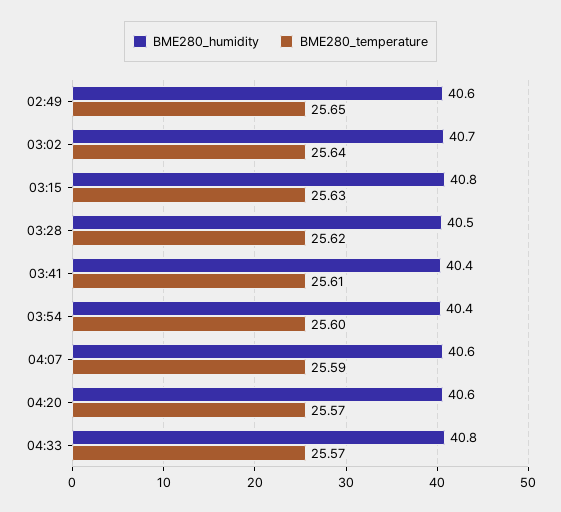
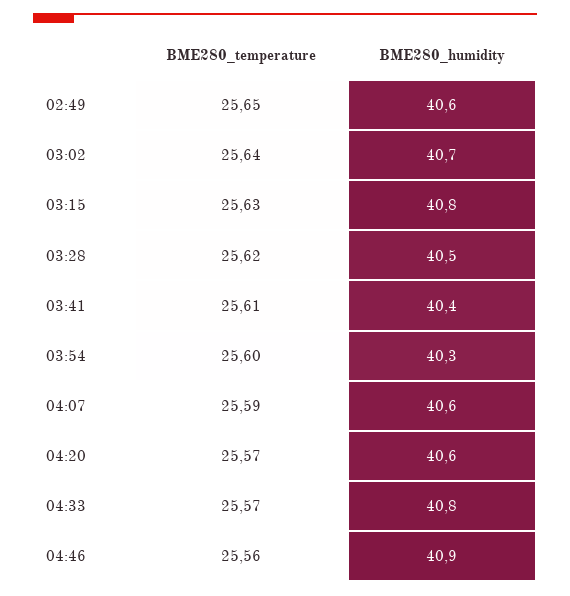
BME280_humidity, 03:54: 40.4 -> 40.3
BME280_temperature, 04:46: none -> 25.56
BME280_humidity, 04:46: none -> 40.9

